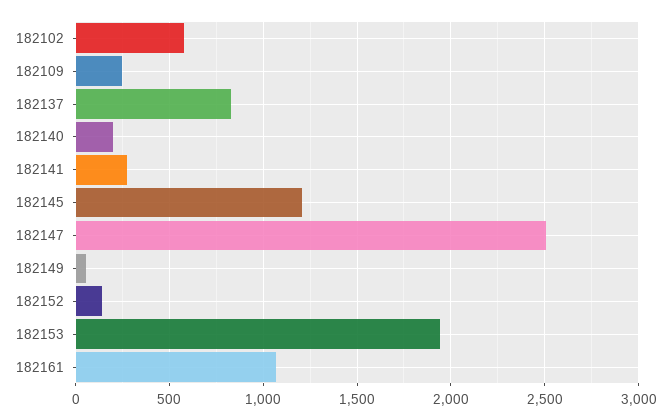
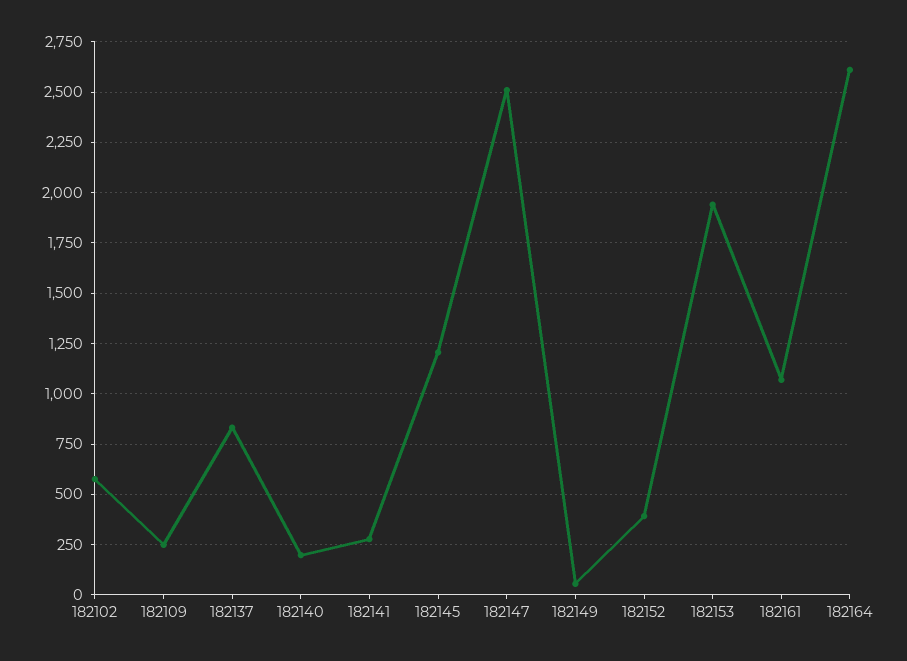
182152: 150 -> 400
182164: none -> 2600

